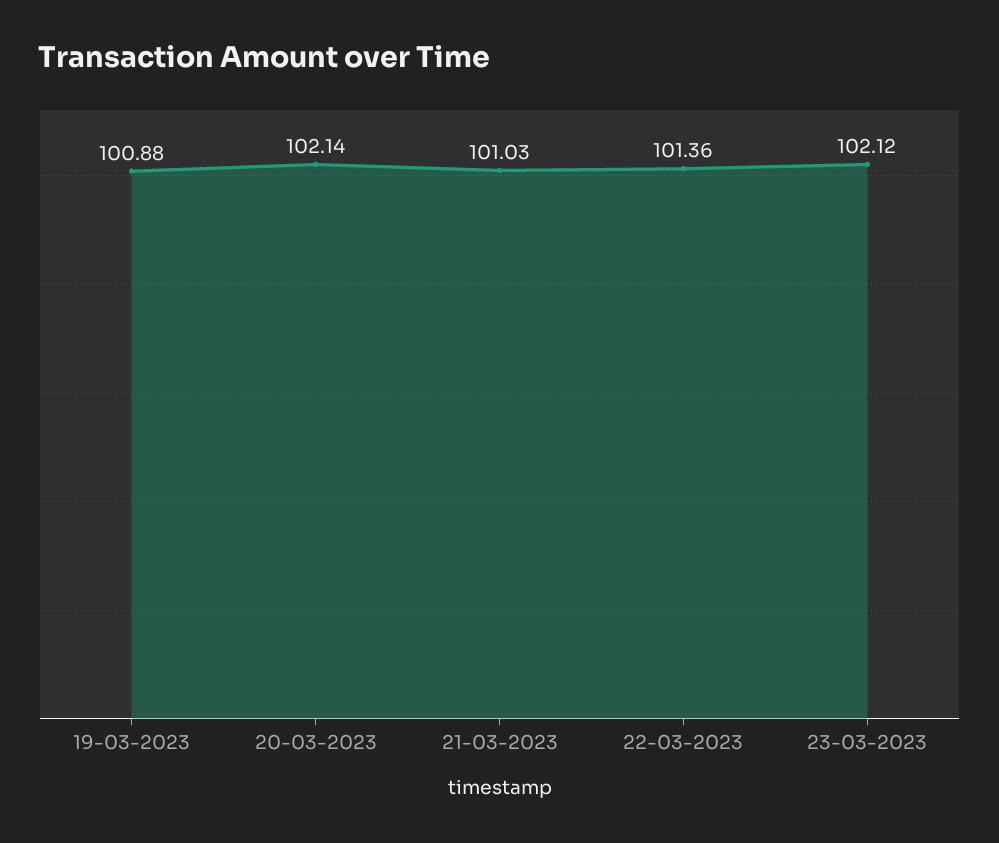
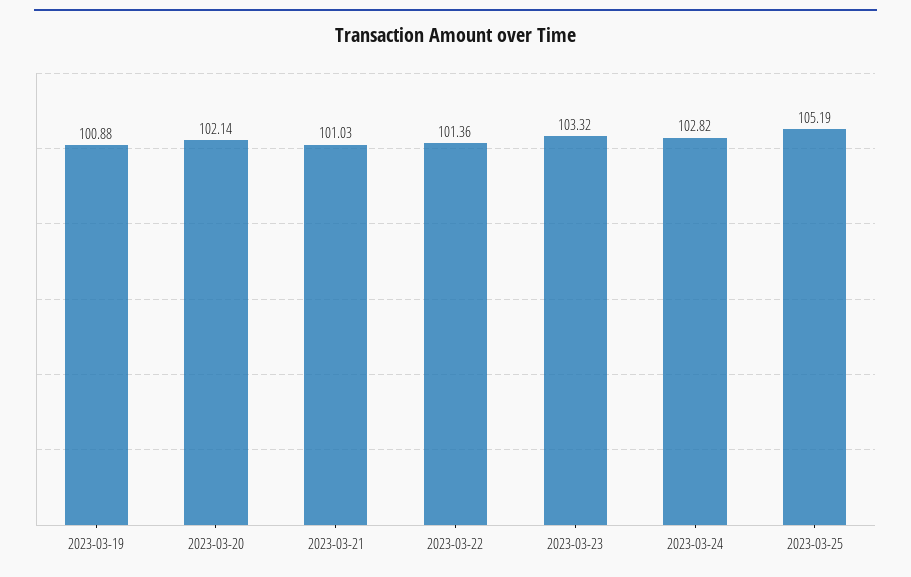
23-03-2023: 102.12 -> 103.32
2023-03-24: none -> 102.82
2023-03-25: none -> 105.19

